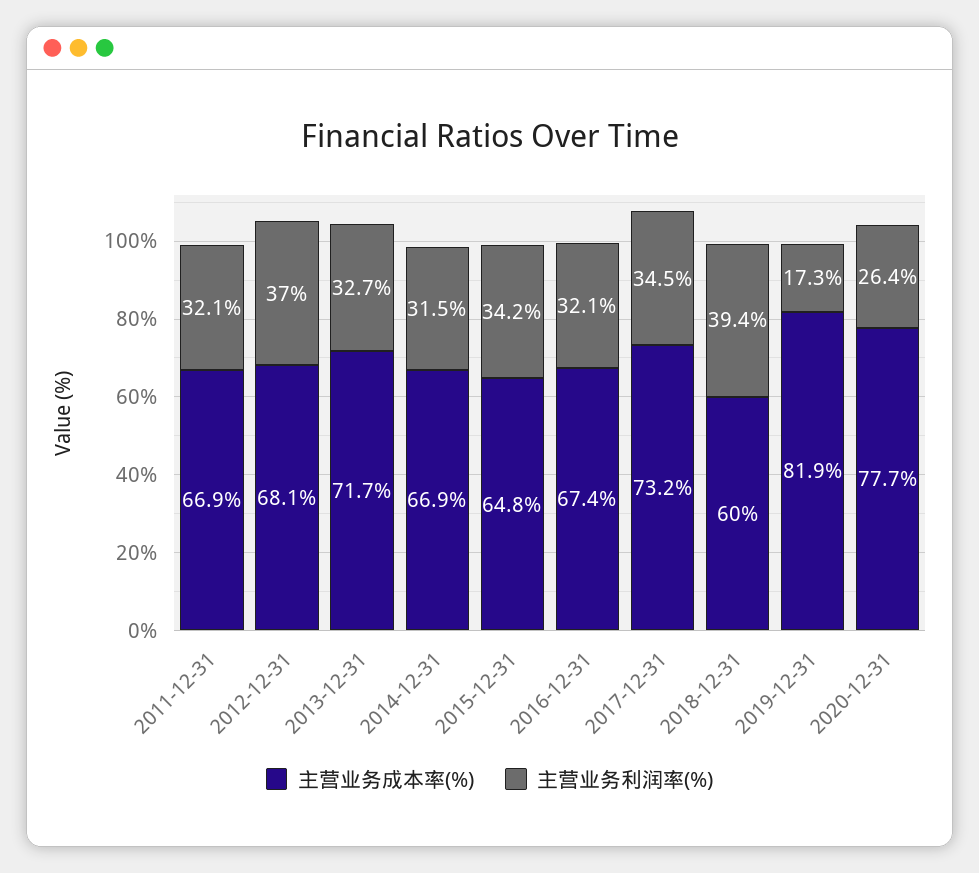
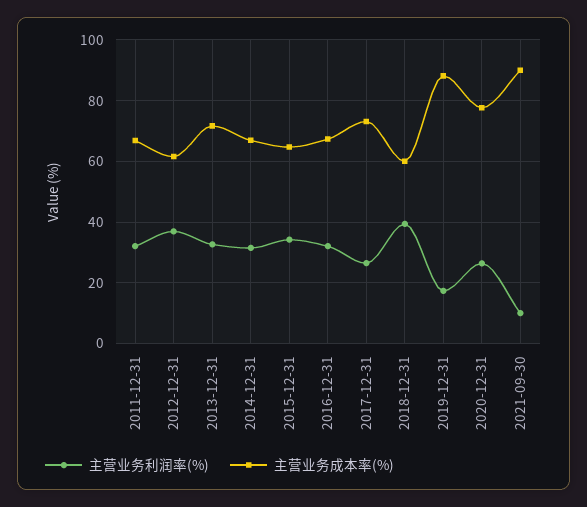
主营业务成本率(%), 2012-12-31: 68.1 -> 62
主营业务利润率(%), 2017-12-31: 34.5 -> 26
主营业务成本率(%), 2019-12-31: 81.9 -> 88
主营业务利润率(%), 2021-09-30: none -> 10
主营业务成本率(%), 2021-09-30: none -> 90

